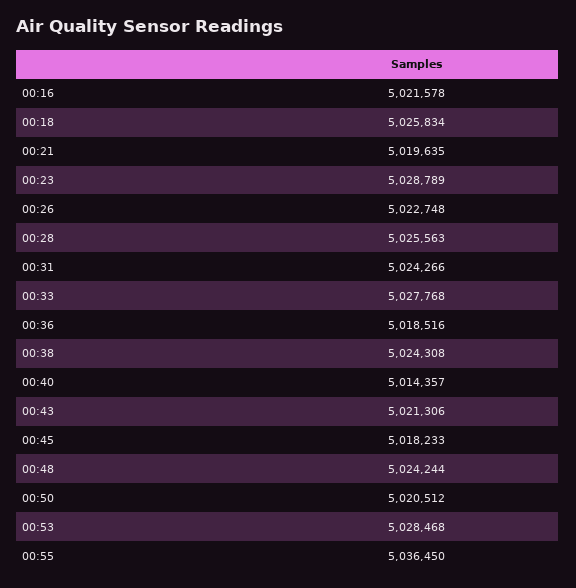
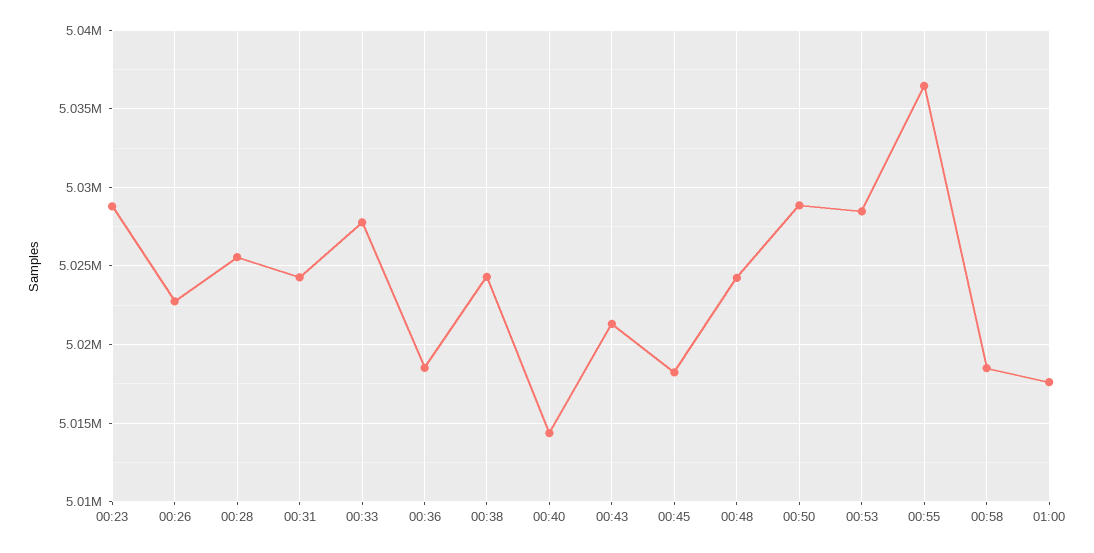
00:16: 5021578 -> none
00:18: 5025834 -> none
00:21: 5019635 -> none
00:50: 5020512 -> 5029000
00:58: none -> 5018500
01:00: none -> 5017500

